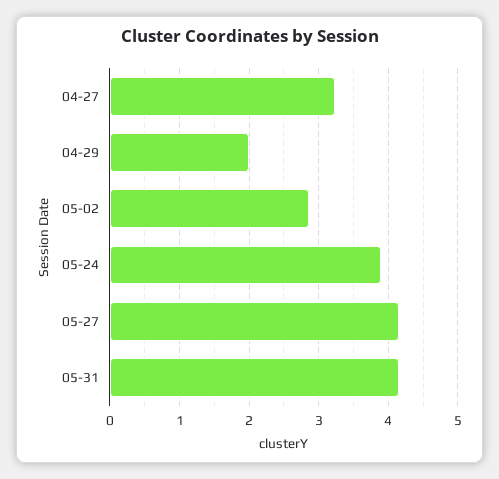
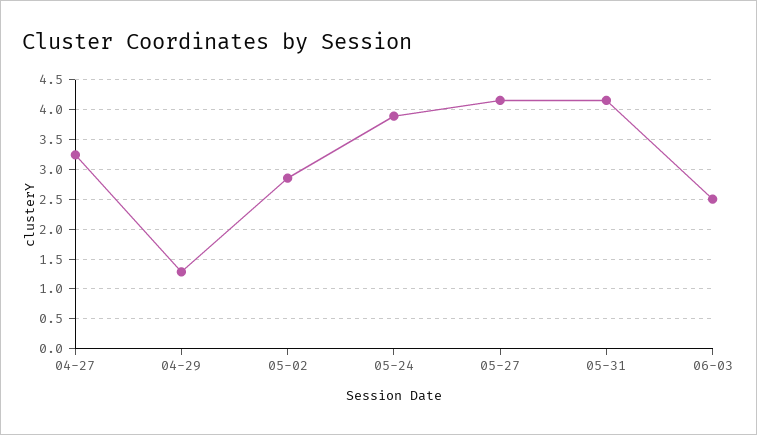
04-29: 2 -> 1.25
06-03: none -> 2.5

